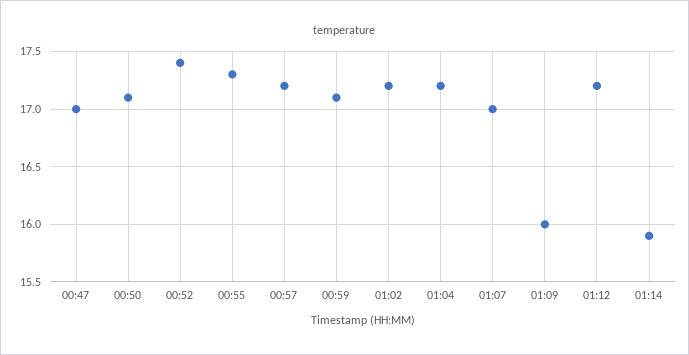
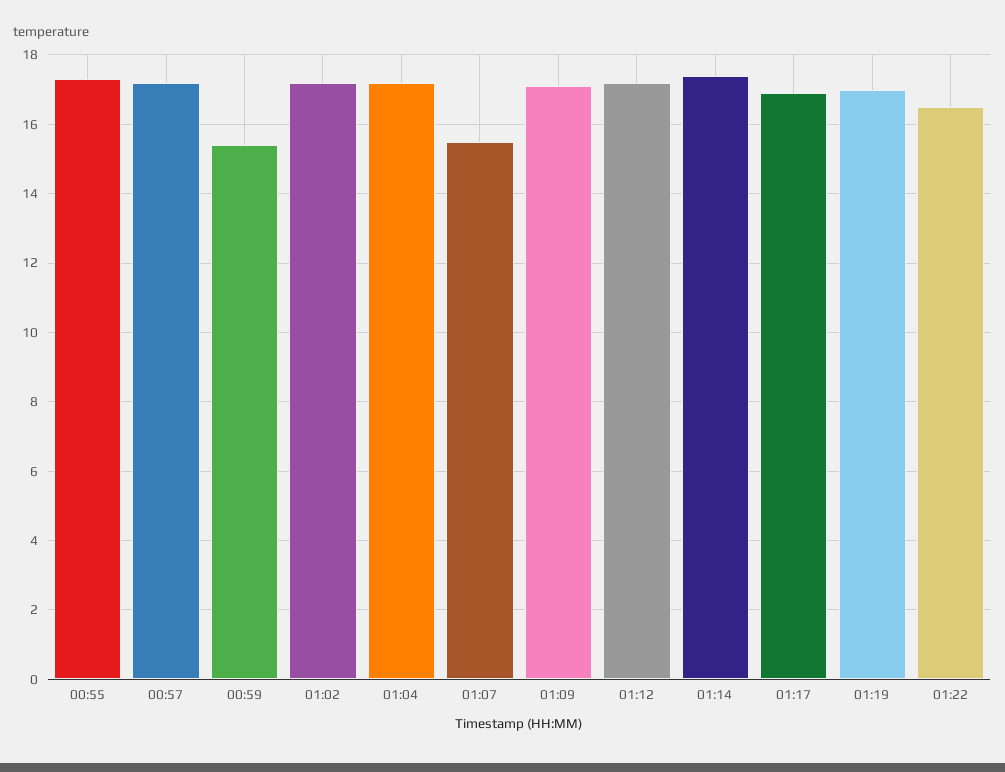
00:47: 17 -> none
00:50: 17.1 -> none
00:52: 17.4 -> none
00:59: 17.1 -> 15.5
01:07: 17 -> 15.5
01:09: 16 -> 17
01:14: 15.9 -> 17.5
01:17: none -> 17
01:19: none -> 17
01:22: none -> 16.5

